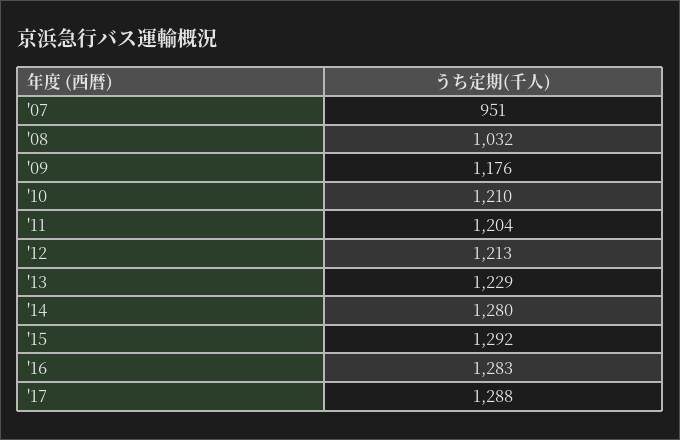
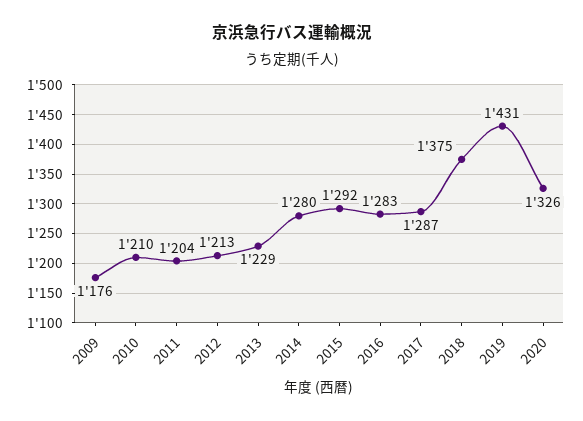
'07: 951 -> none
'08: 1032 -> none
'17: 1288 -> 1287
2018: none -> 1375
2019: none -> 1431
2020: none -> 1326

